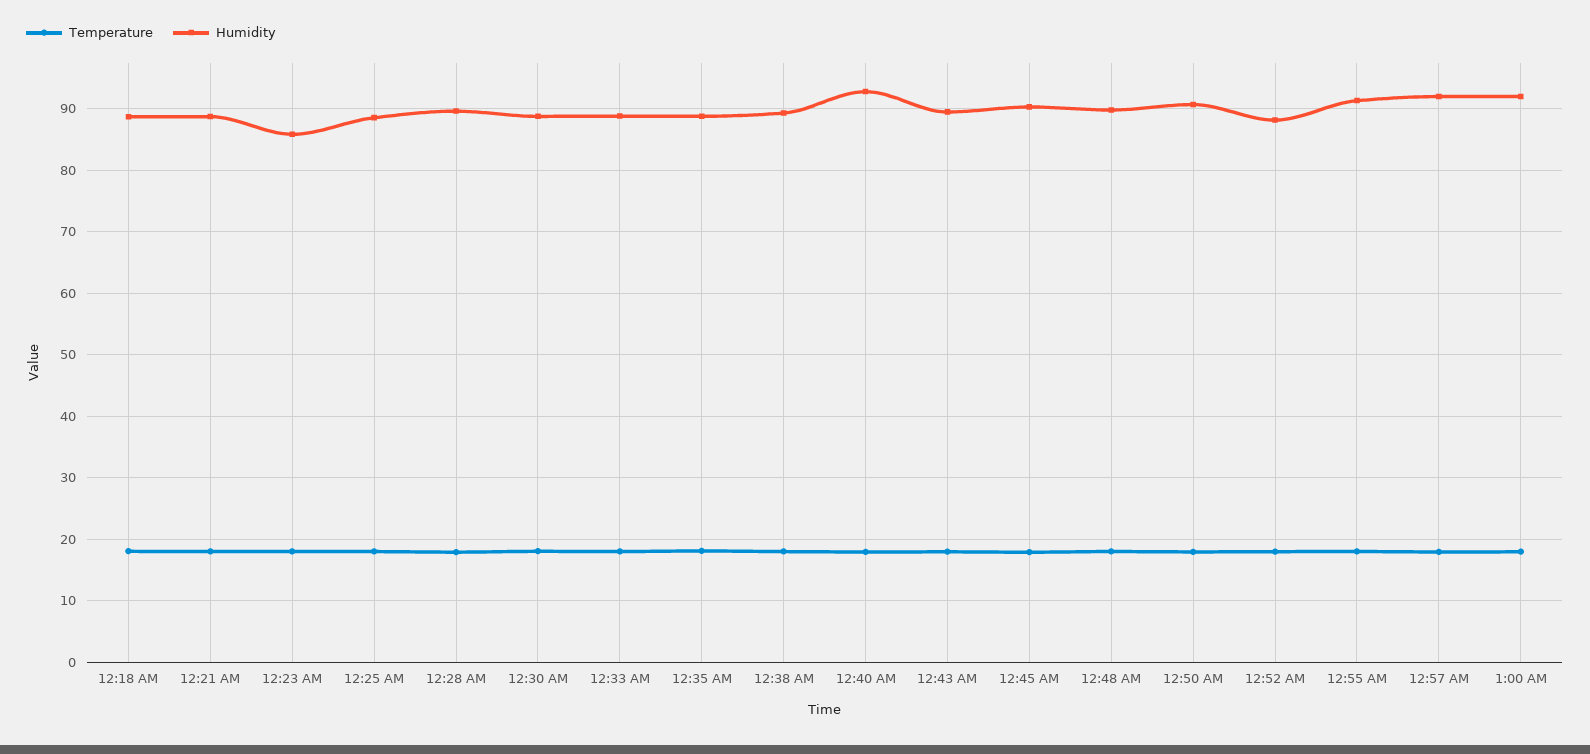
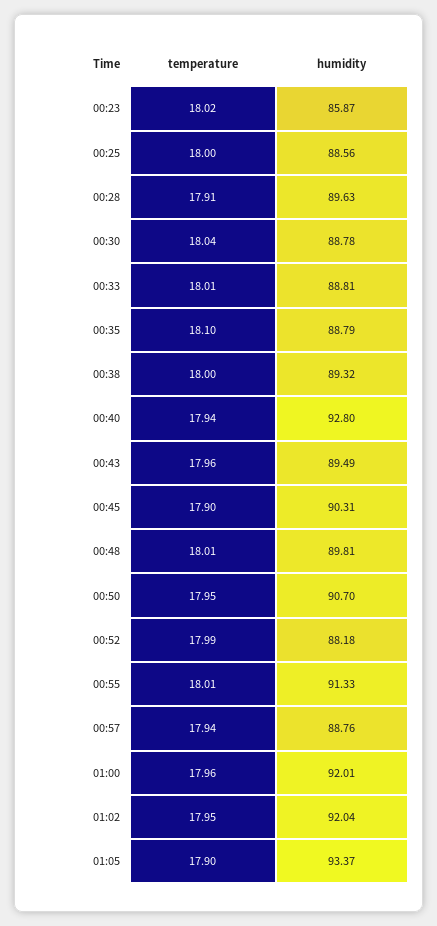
Temperature, 12:18 AM: 18 -> none
Humidity, 12:18 AM: 89 -> none
Temperature, 12:21 AM: 18 -> none
Humidity, 12:21 AM: 89 -> none
Humidity, 12:57 AM: 92 -> 88.76
Temperature, 01:02: none -> 17.95
Humidity, 01:02: none -> 92.04
Temperature, 01:05: none -> 17.9
Humidity, 01:05: none -> 93.37

